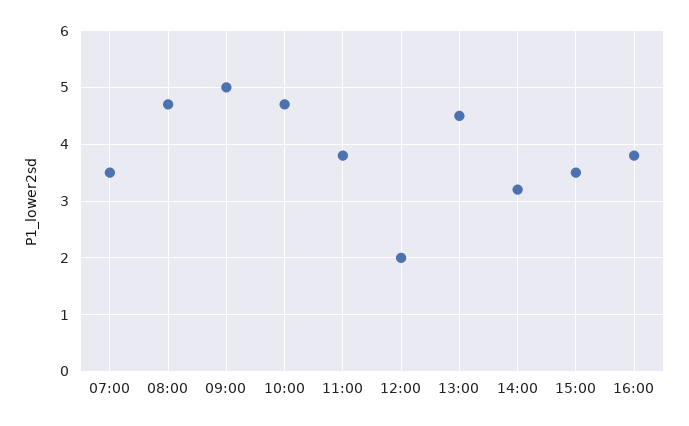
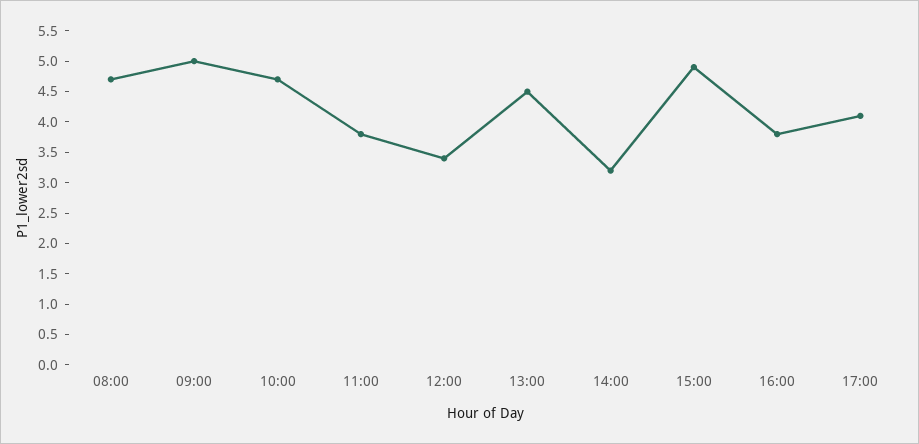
07:00: 3.5 -> none
12:00: 2 -> 3.5
15:00: 3.5 -> 5
17:00: none -> 4

